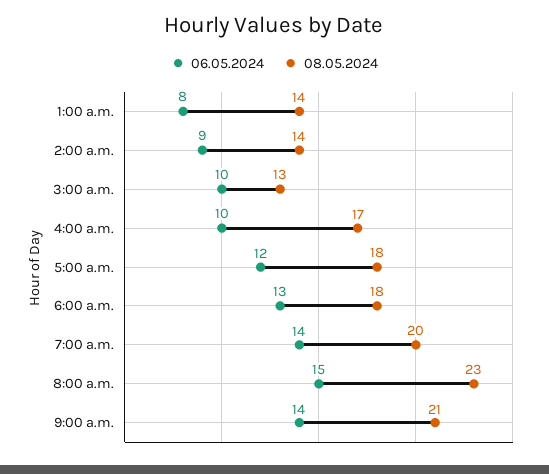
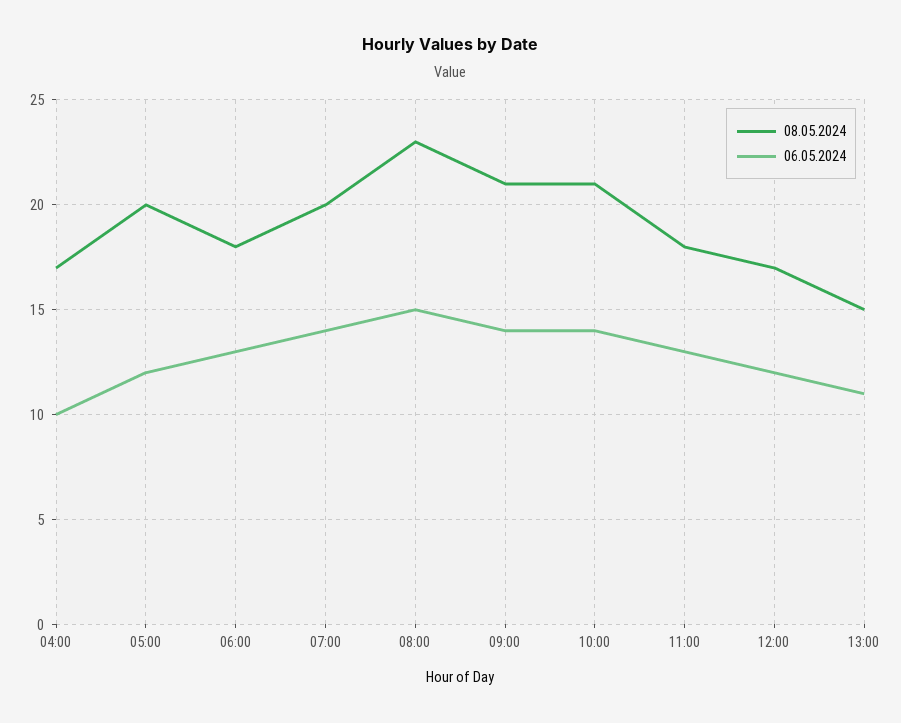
06.05.2024, 1:00 a.m.: 8 -> none
08.05.2024, 1:00 a.m.: 14 -> none
06.05.2024, 2:00 a.m.: 9 -> none
08.05.2024, 2:00 a.m.: 14 -> none
06.05.2024, 3:00 a.m.: 10 -> none
08.05.2024, 3:00 a.m.: 13 -> none
08.05.2024, 5:00 a.m.: 18 -> 20
08.05.2024, 10:00: none -> 21
06.05.2024, 10:00: none -> 14
08.05.2024, 11:00: none -> 18
06.05.2024, 11:00: none -> 13
08.05.2024, 12:00: none -> 17
06.05.2024, 12:00: none -> 12
08.05.2024, 13:00: none -> 15
06.05.2024, 13:00: none -> 11

